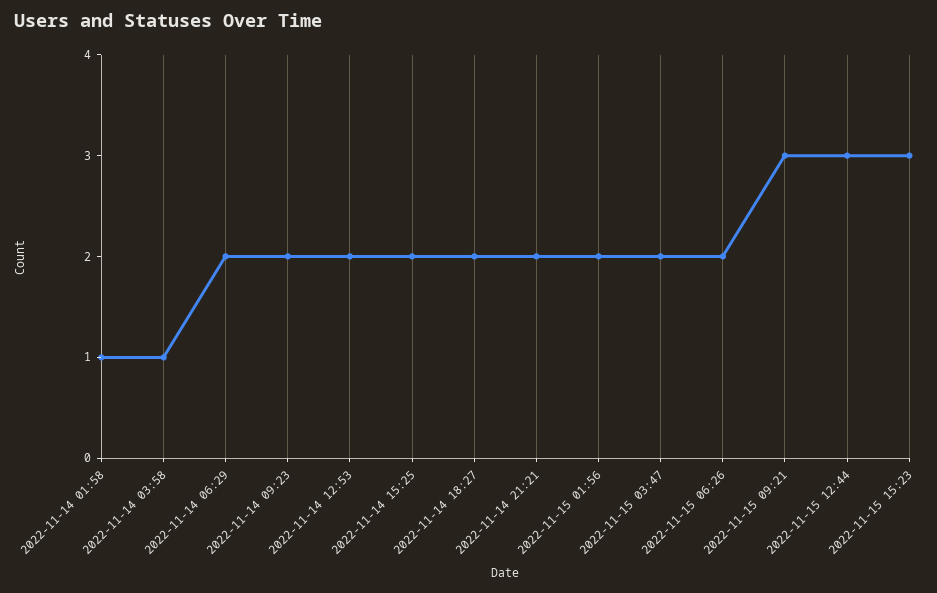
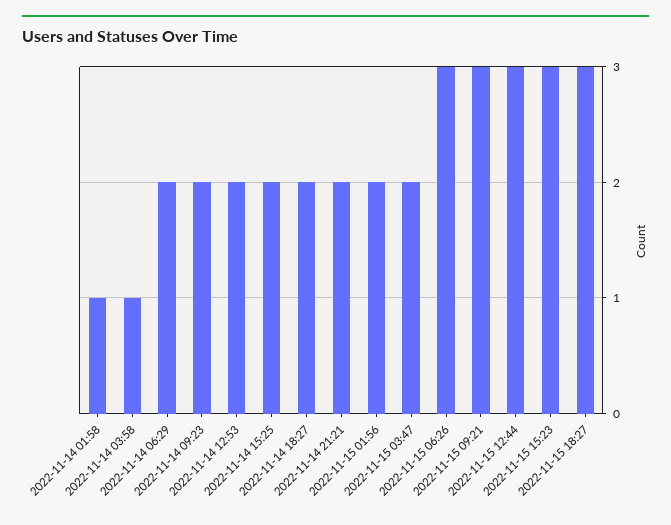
2022-11-15 06:26: 2 -> 3
2022-11-15 18:27: none -> 3

